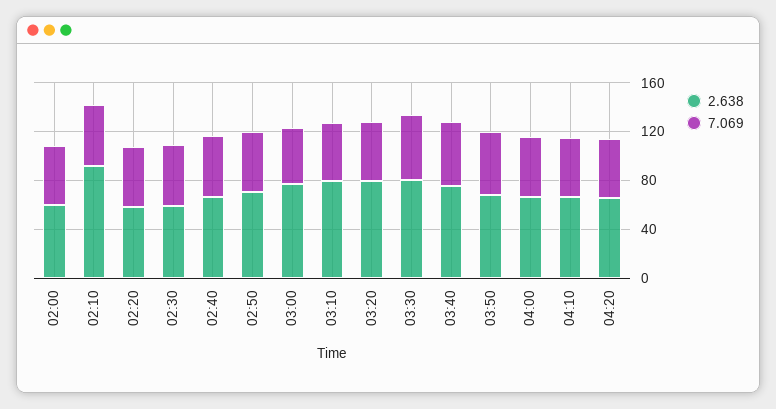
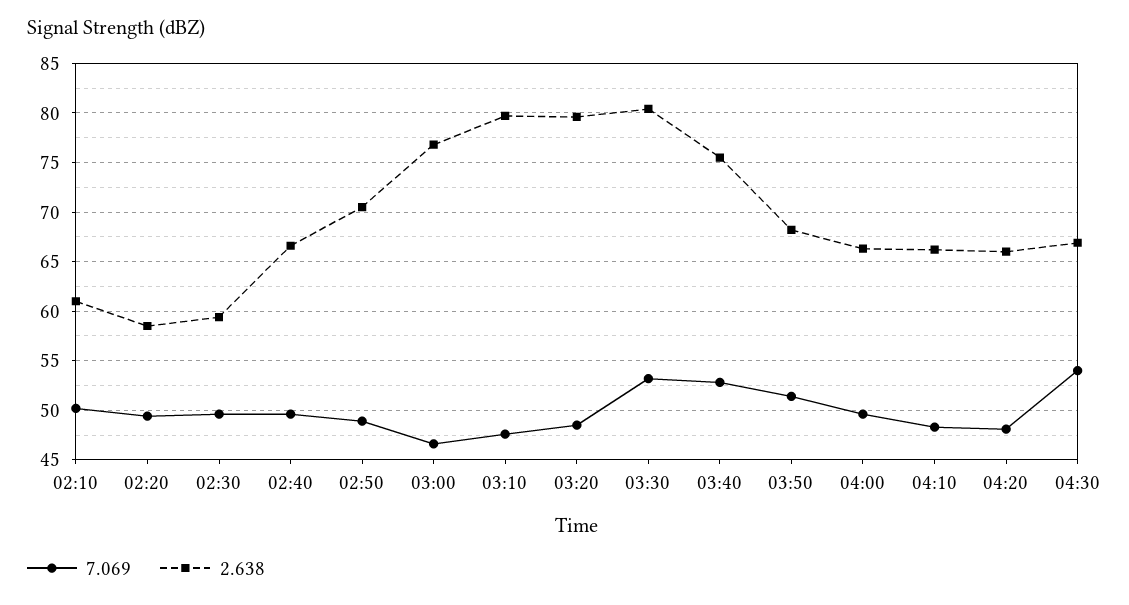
2.638, 02:00: 60 -> none
7.069, 02:00: 50 -> none
2.638, 02:10: 90 -> 61
7.069, 04:30: none -> 54
2.638, 04:30: none -> 67

